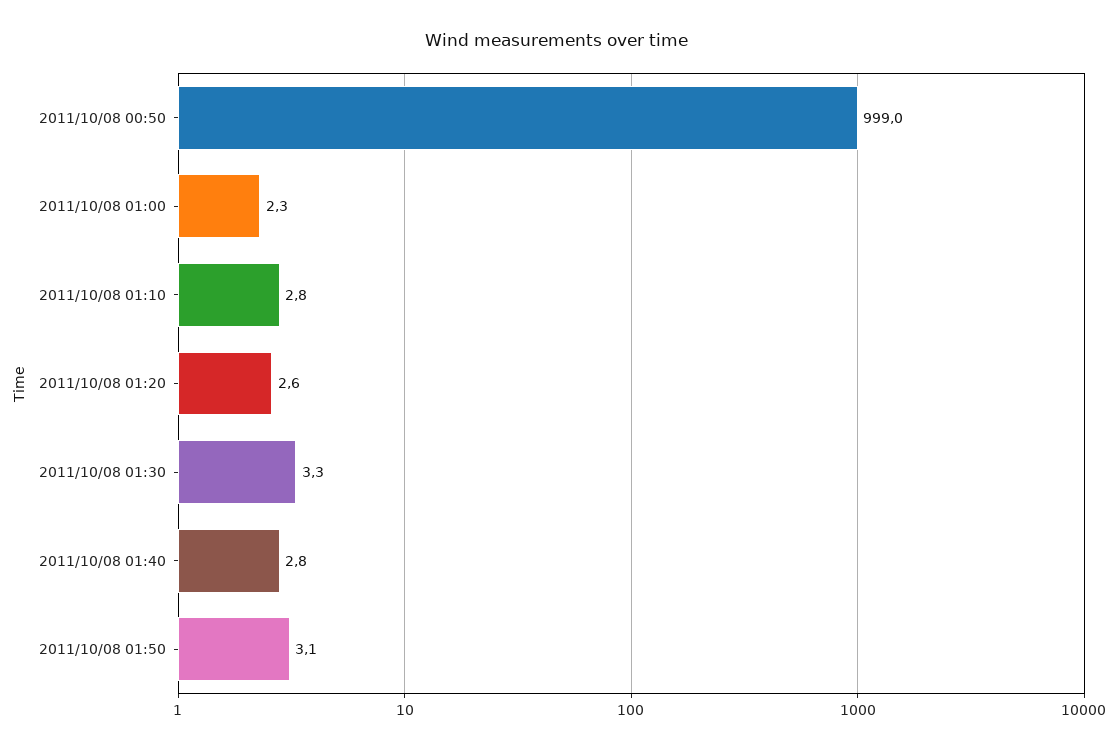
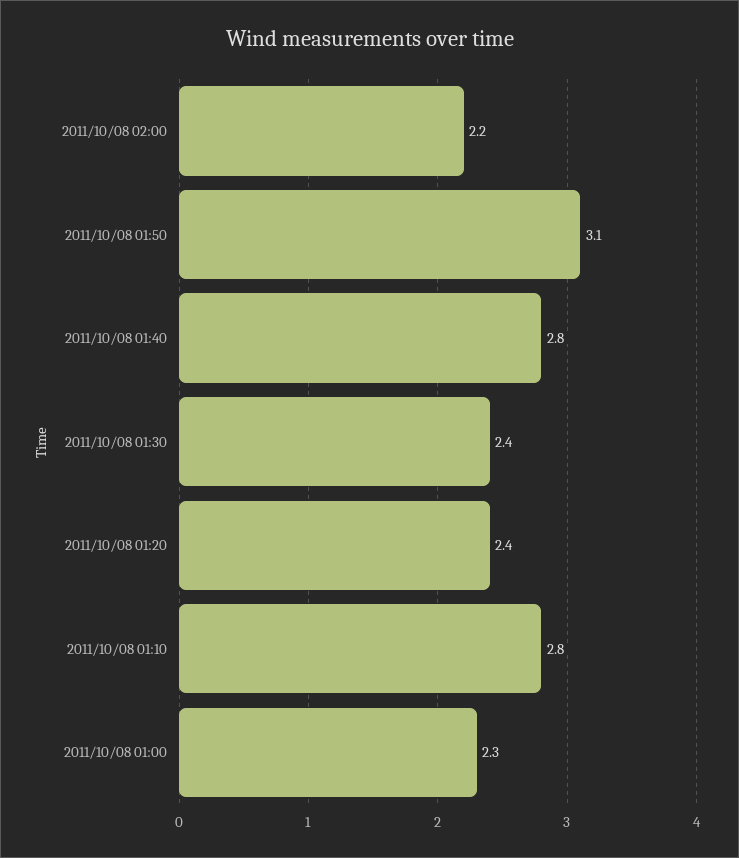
2011/10/08 00:50: 999 -> none
2011/10/08 01:20: 2.6 -> 2.4
2011/10/08 01:30: 3.3 -> 2.4
2011/10/08 02:00: none -> 2.2

